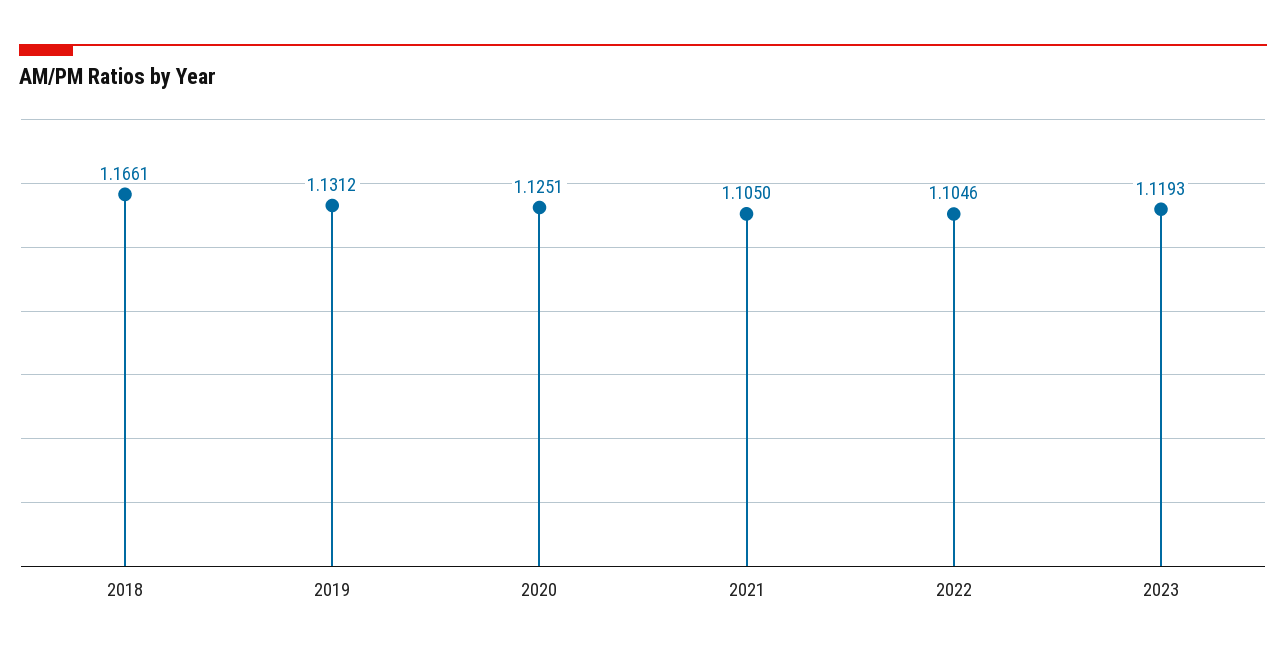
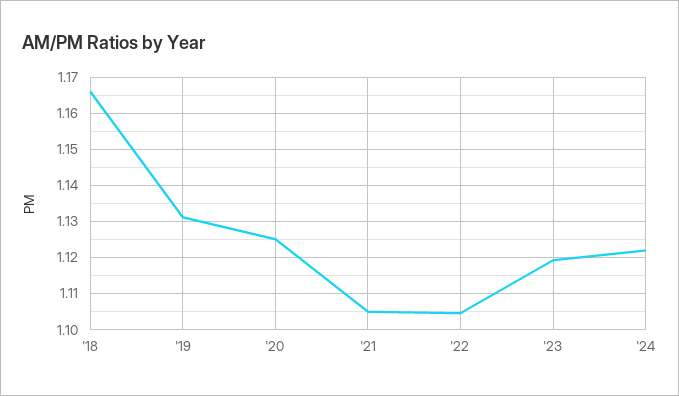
'24: none -> 1.122

